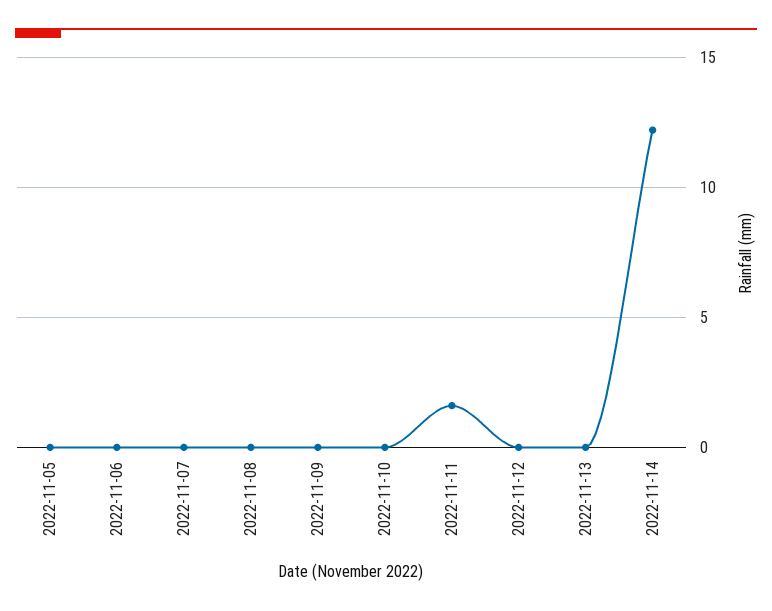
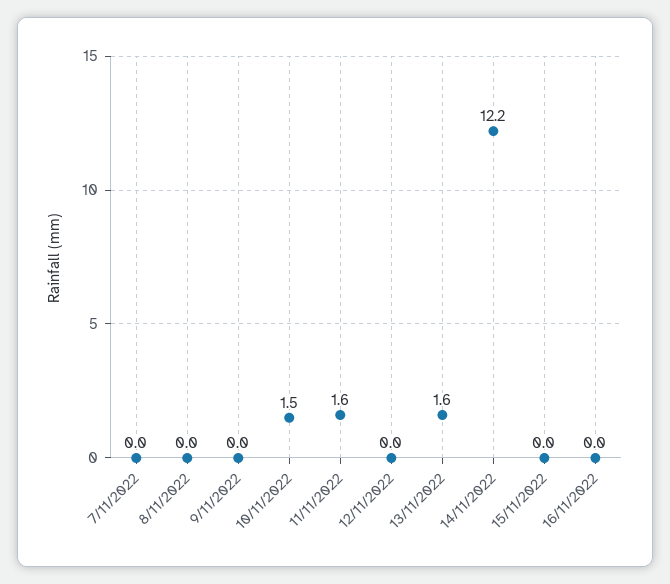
2022-11-05: 0 -> none
2022-11-06: 0 -> none
2022-11-10: 0 -> 1.5
2022-11-13: 0 -> 1.6
15/11/2022: none -> 0
16/11/2022: none -> 0

